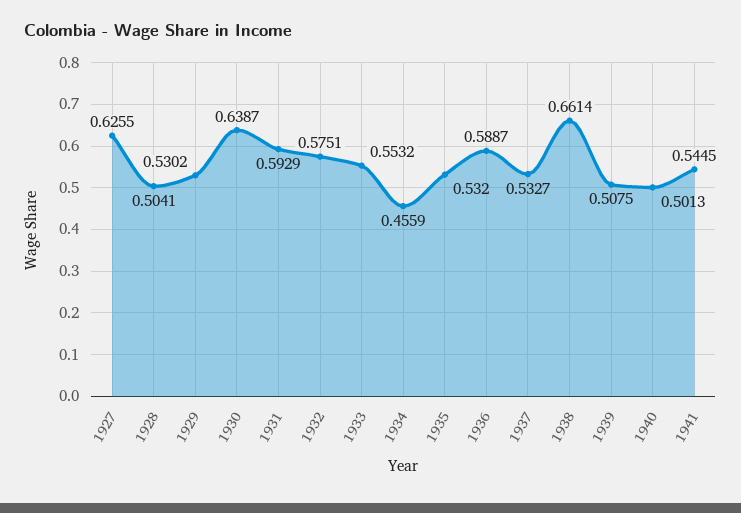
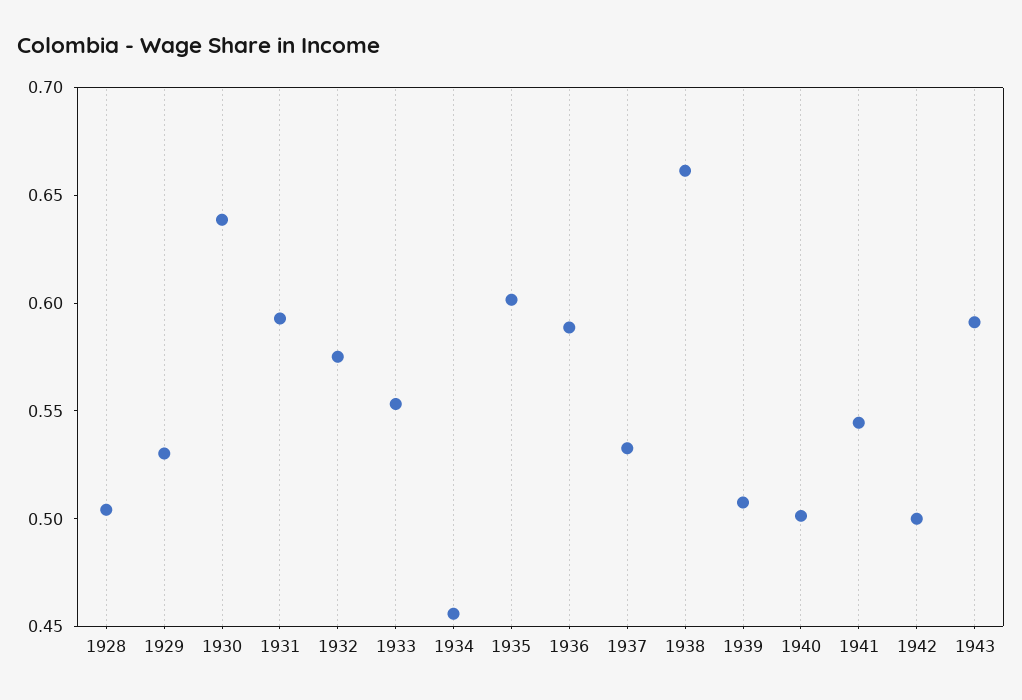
1927: 0.6255 -> none
1935: 0.532 -> 0.6
1942: none -> 0.5
1943: none -> 0.59

